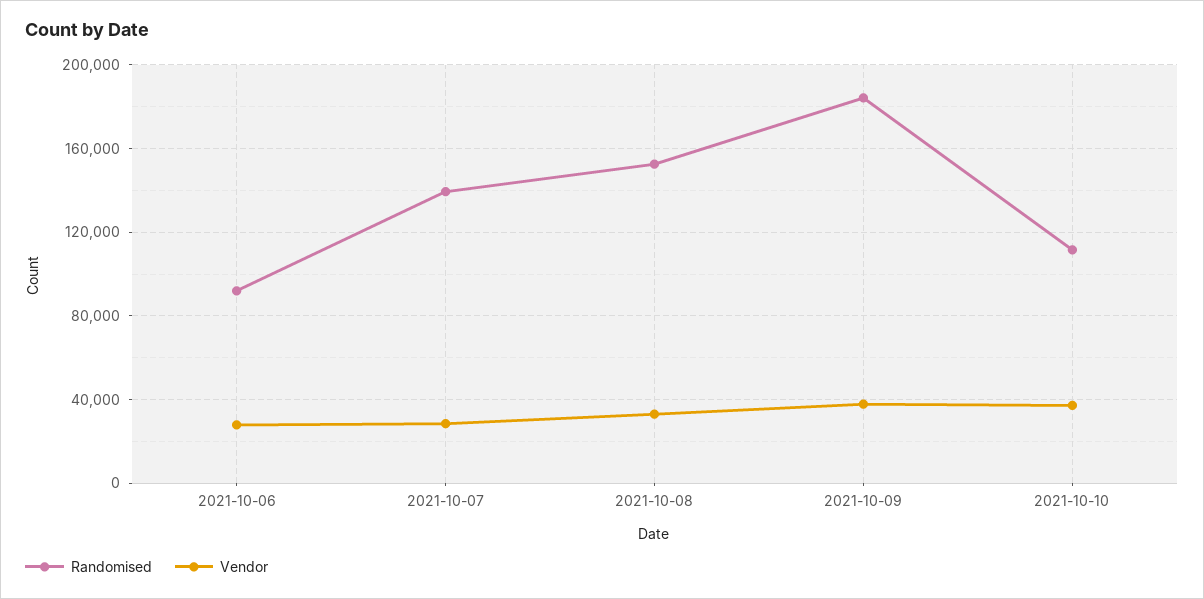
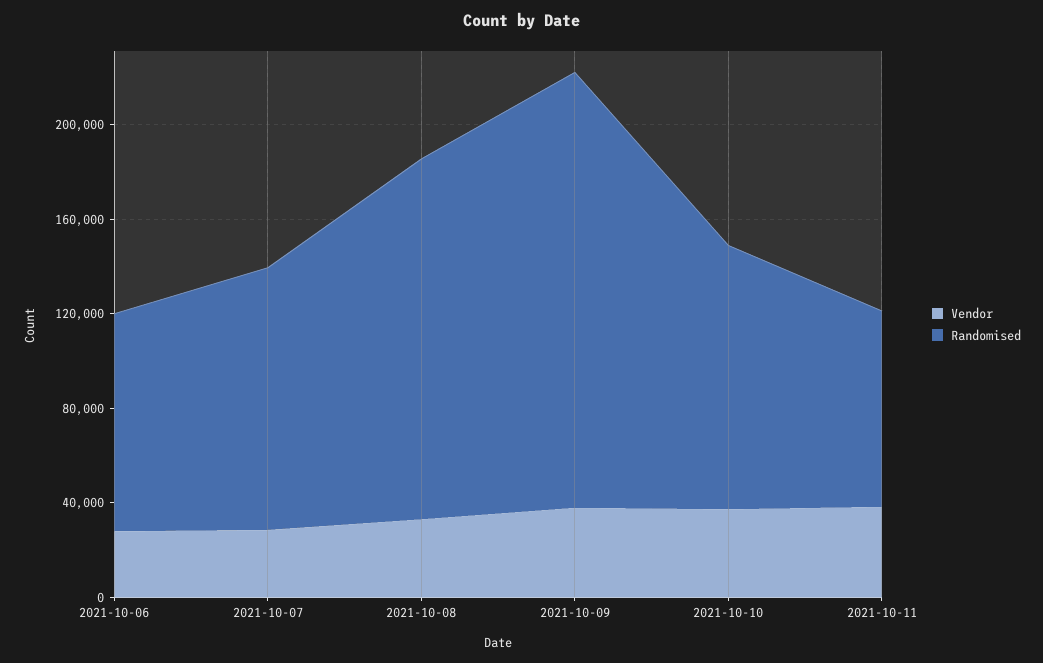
Randomised, 2021-10-07: 140000 -> 110000
Vendor, 2021-10-11: none -> 40000
Randomised, 2021-10-11: none -> 80000

